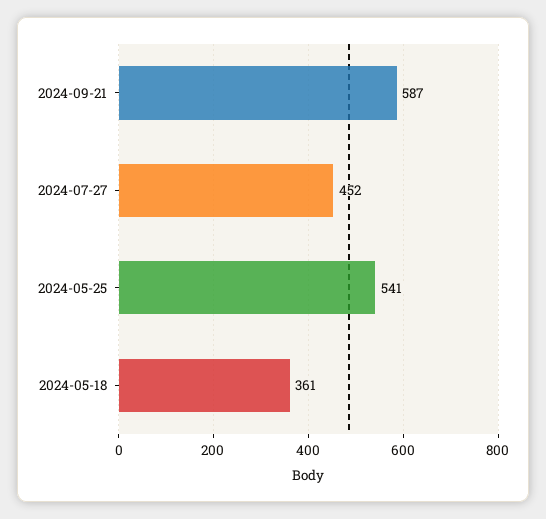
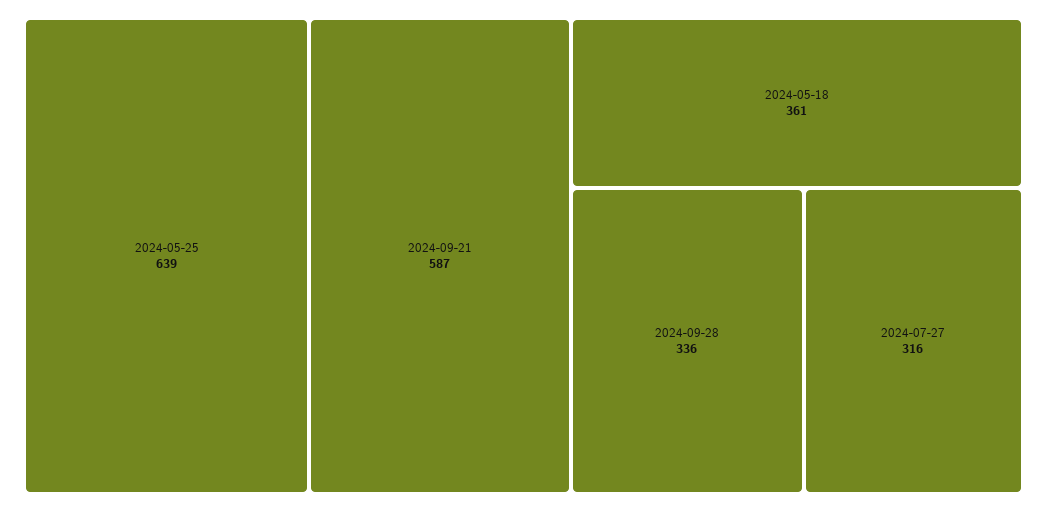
2024-07-27: 452 -> 316
2024-05-25: 541 -> 639
2024-09-28: none -> 336

